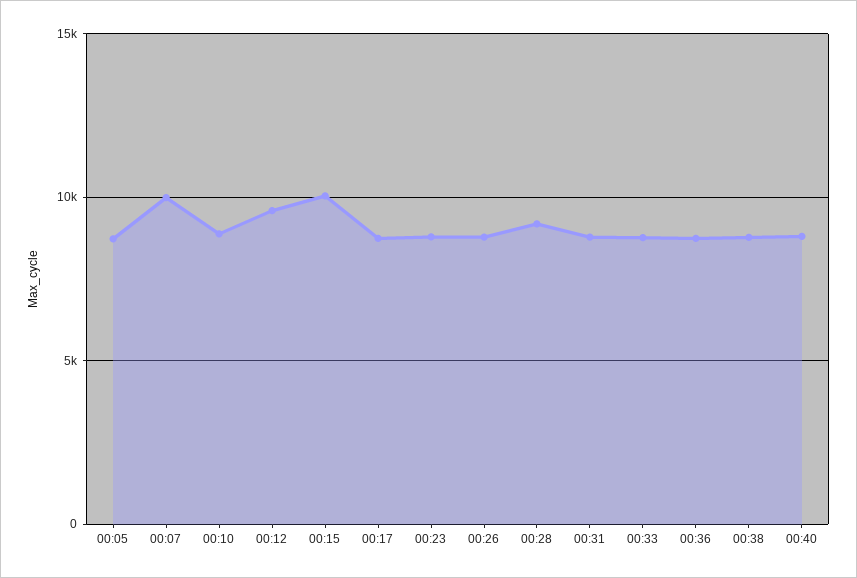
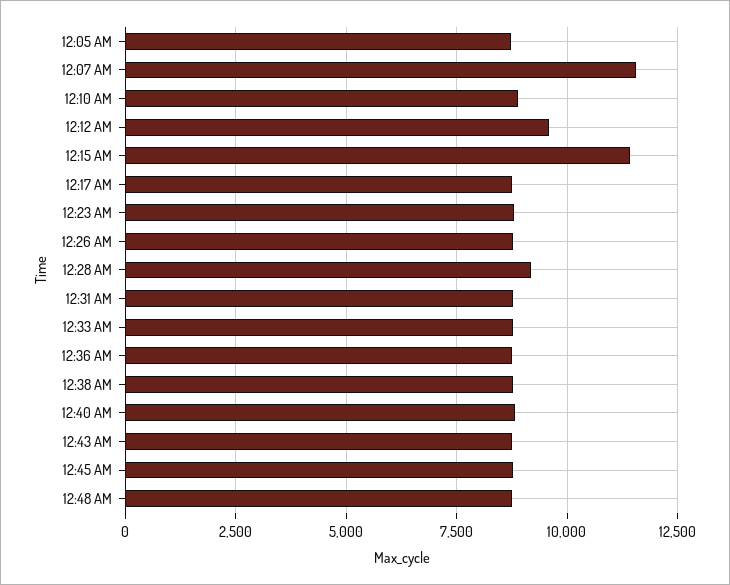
00:07: 10000 -> 11500
00:15: 10000 -> 11500
12:43 AM: none -> 8750
12:45 AM: none -> 8750
12:48 AM: none -> 8750

